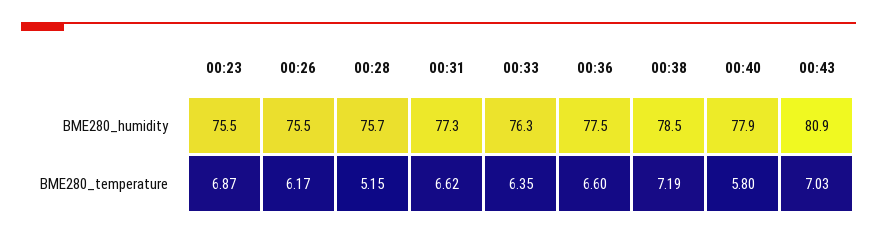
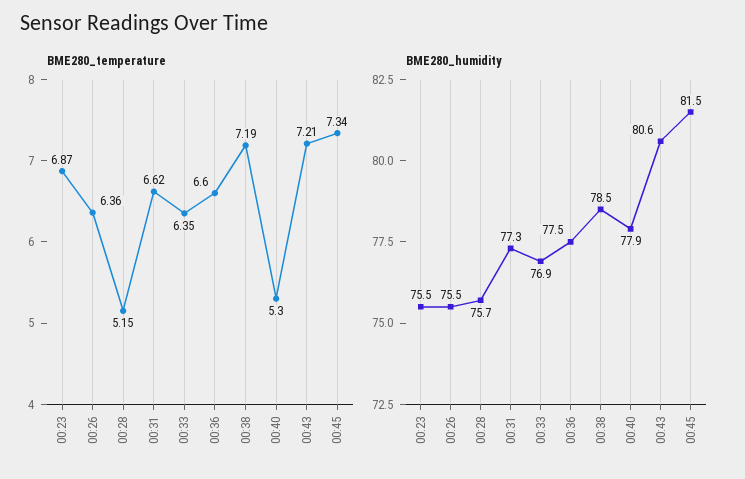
BME280_humidity, 00:33: 76.3 -> 76.9
BME280_humidity, 00:43: 80.9 -> 80.6
BME280_temperature, 00:26: 6.17 -> 6.36
BME280_temperature, 00:40: 5.8 -> 5.3
BME280_temperature, 00:43: 7.03 -> 7.21
BME280_temperature, 00:45: none -> 7.34
BME280_humidity, 00:45: none -> 81.5

